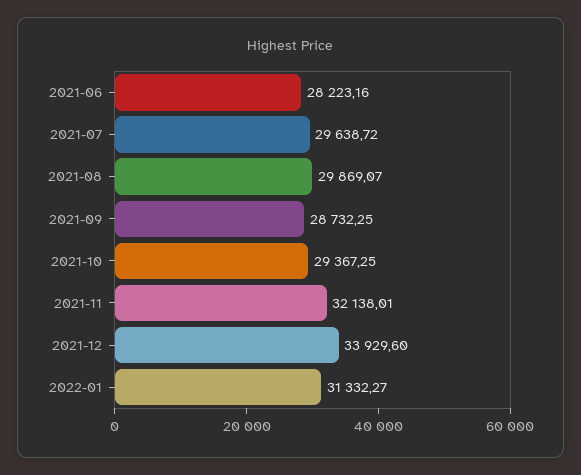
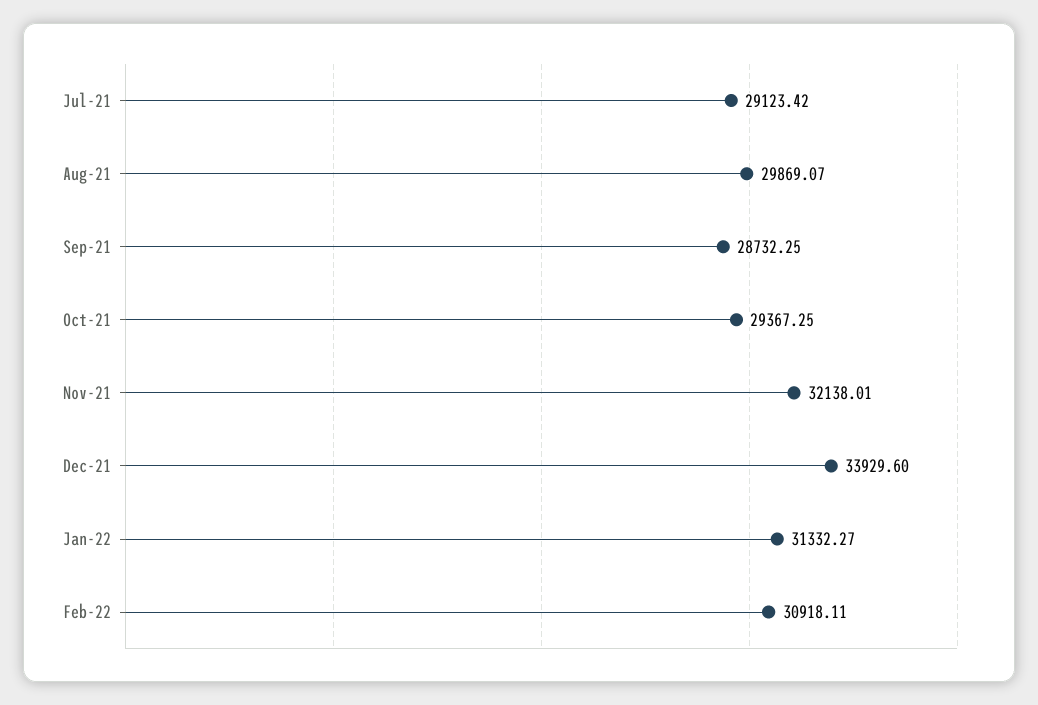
2021-06: 28223.16 -> none
2021-07: 29638.72 -> 29123.42
Feb-22: none -> 30918.11

